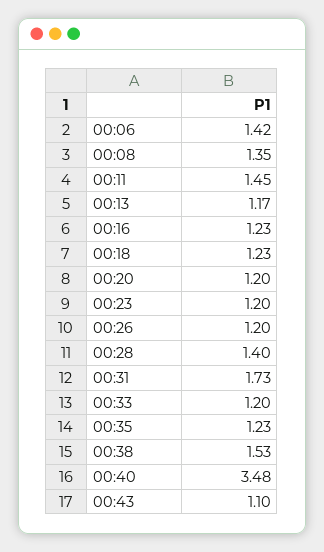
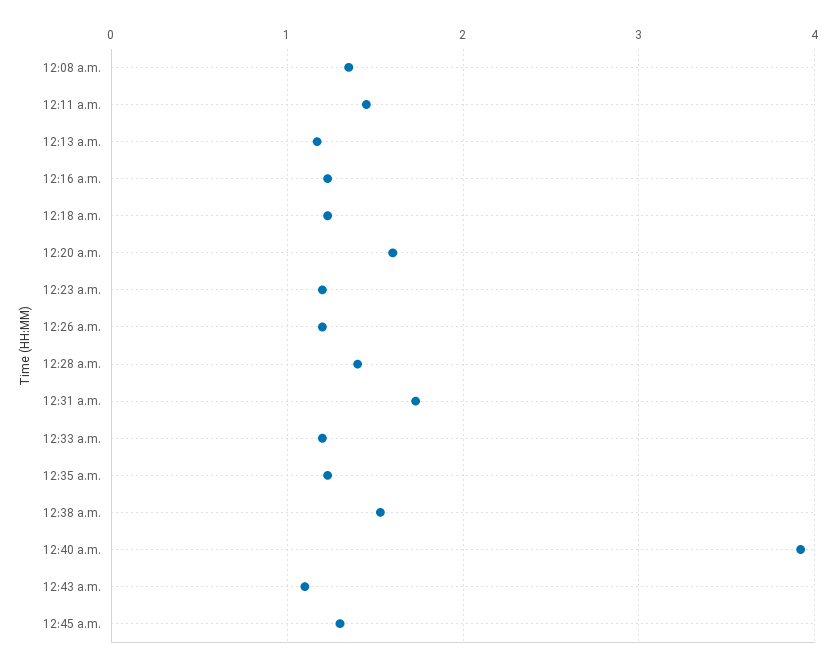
00:06: 1.42 -> none
00:20: 1.2 -> 1.6
00:40: 3.48 -> 3.9
12:45 a.m.: none -> 1.3

